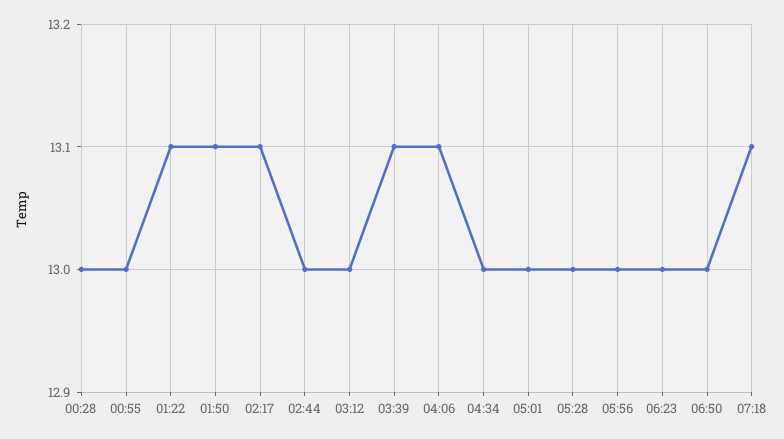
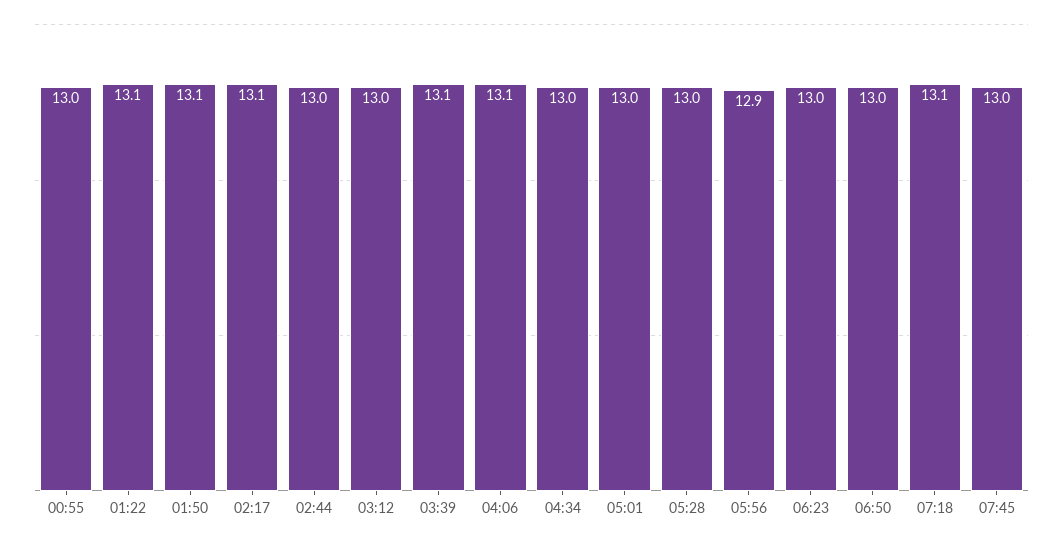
00:28: 13 -> none
05:56: 13 -> 12.9
07:45: none -> 13

